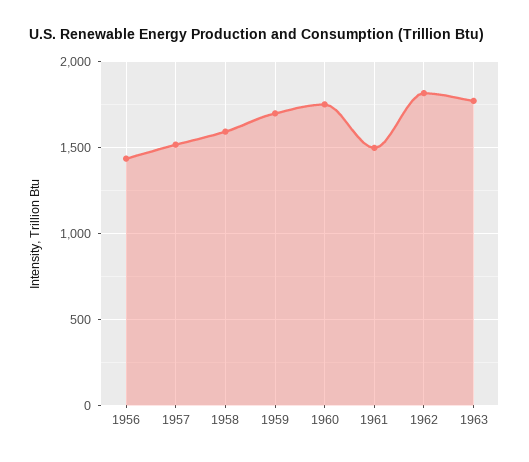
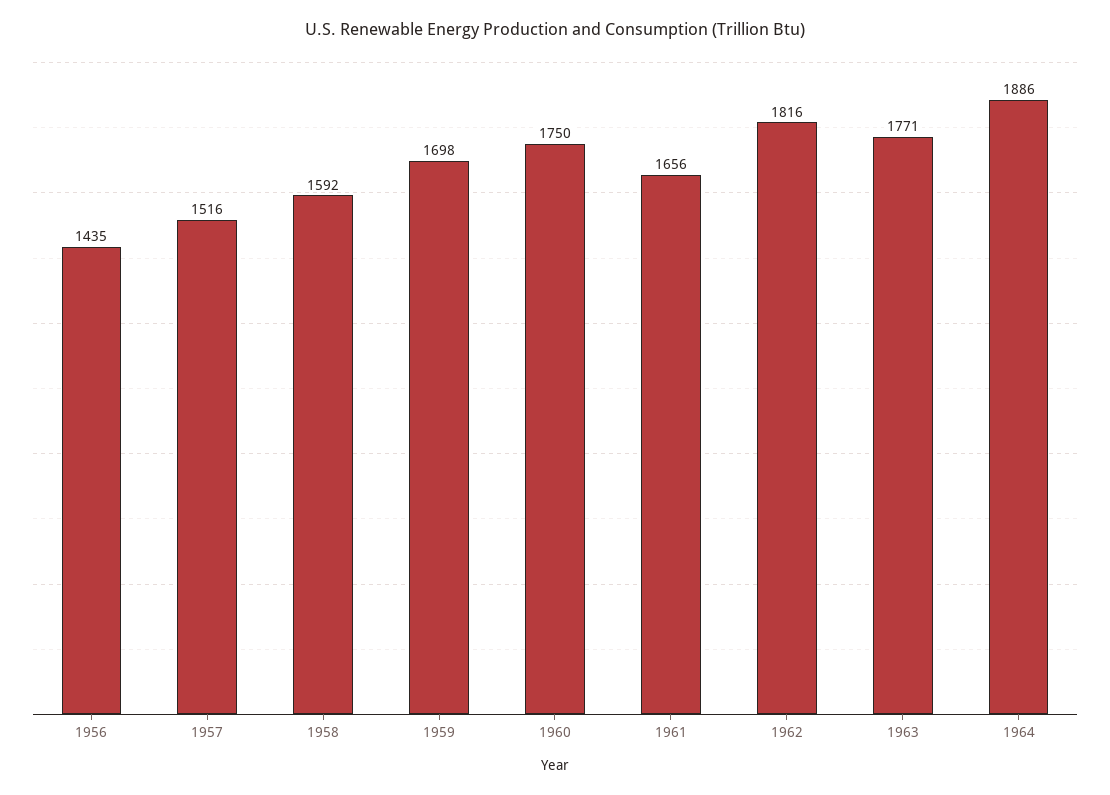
1961: 1500 -> 1656
1964: none -> 1886

